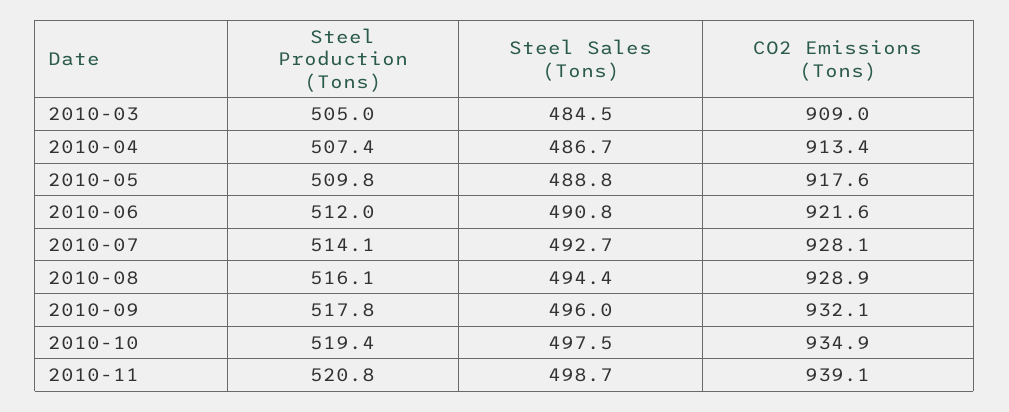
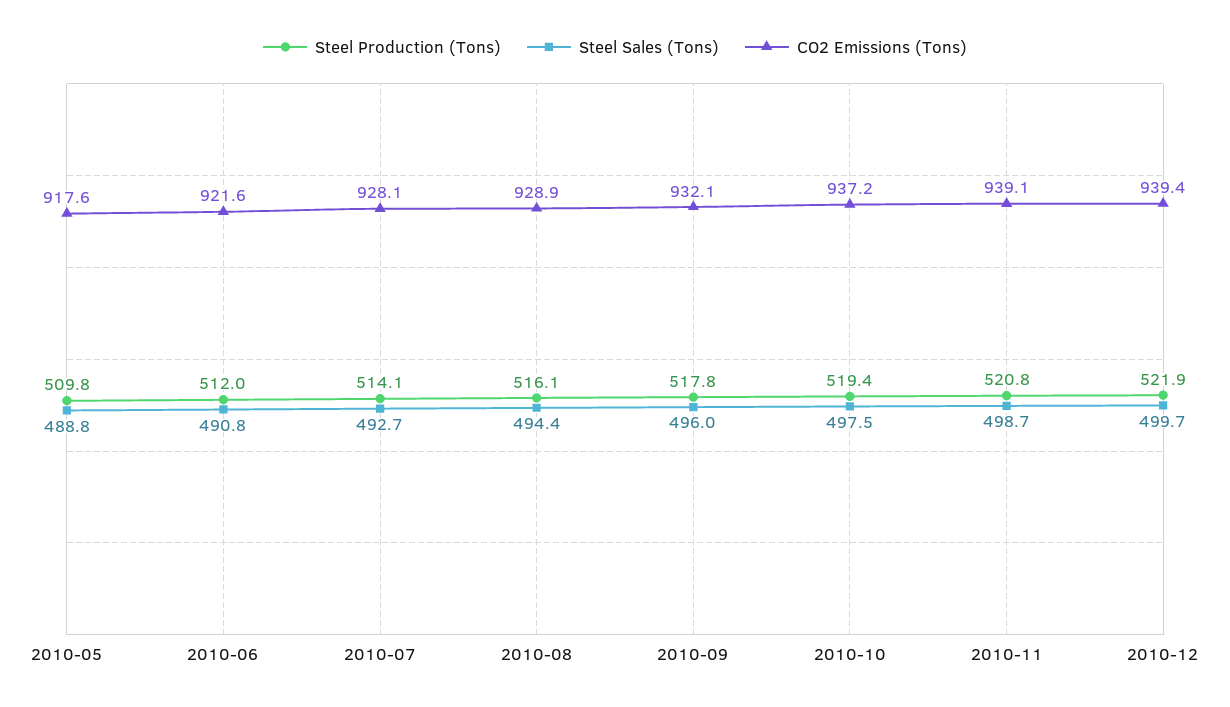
Steel Production (Tons), 2010-03: 505 -> none
Steel Sales (Tons), 2010-03: 484.5 -> none
CO2 Emissions (Tons), 2010-03: 909 -> none
Steel Production (Tons), 2010-04: 507.4 -> none
Steel Sales (Tons), 2010-04: 486.7 -> none
CO2 Emissions (Tons), 2010-04: 913.4 -> none
CO2 Emissions (Tons), 2010-10: 934.9 -> 937.2
Steel Production (Tons), 2010-12: none -> 521.9
Steel Sales (Tons), 2010-12: none -> 499.7
CO2 Emissions (Tons), 2010-12: none -> 939.4

